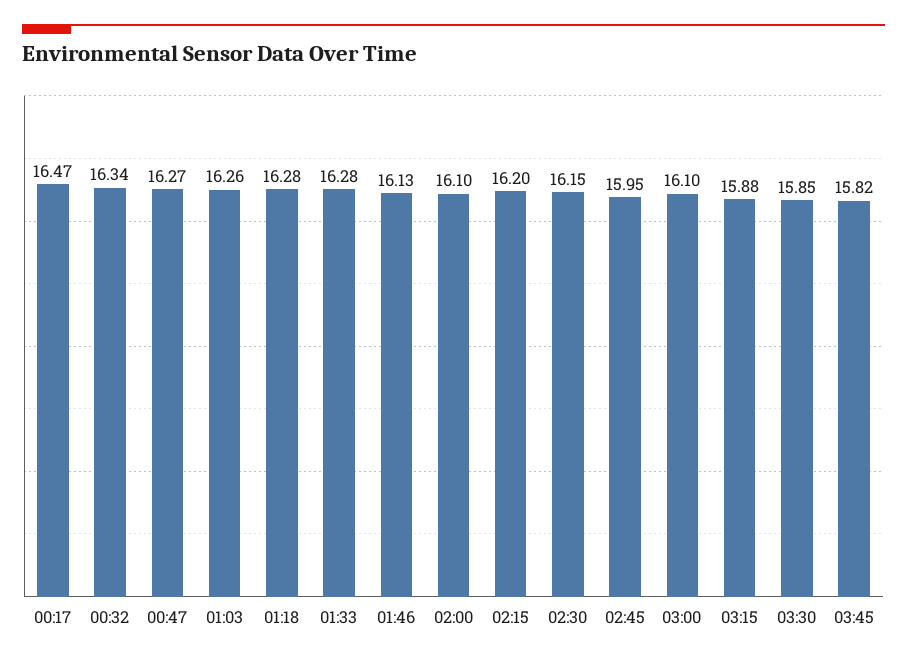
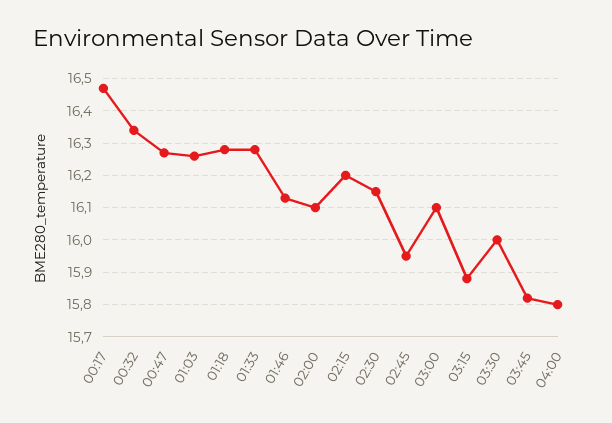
03:30: 15.85 -> 16
04:00: none -> 15.8

